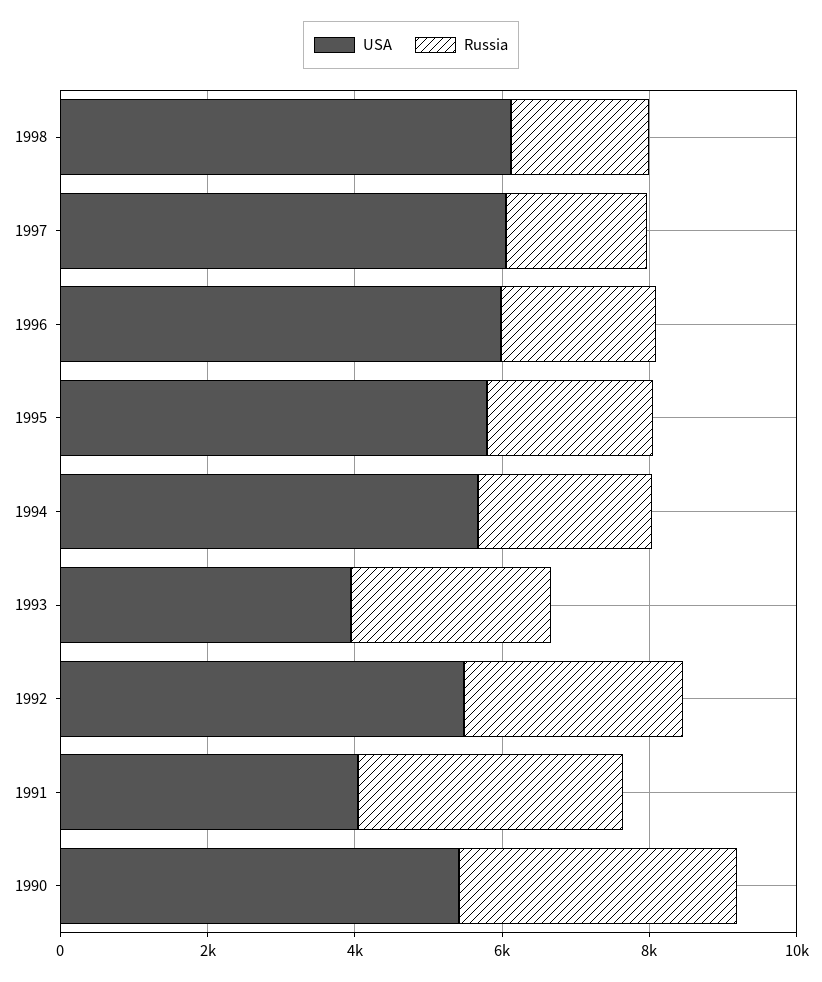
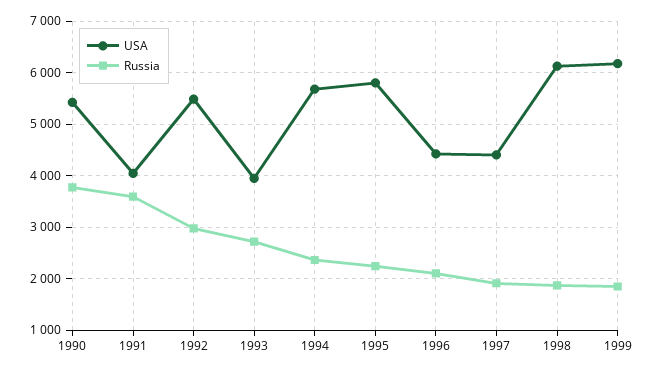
USA, 1997: 6000 -> 4400
USA, 1996: 6000 -> 4400
USA, 1999: none -> 6200
Russia, 1999: none -> 1800

